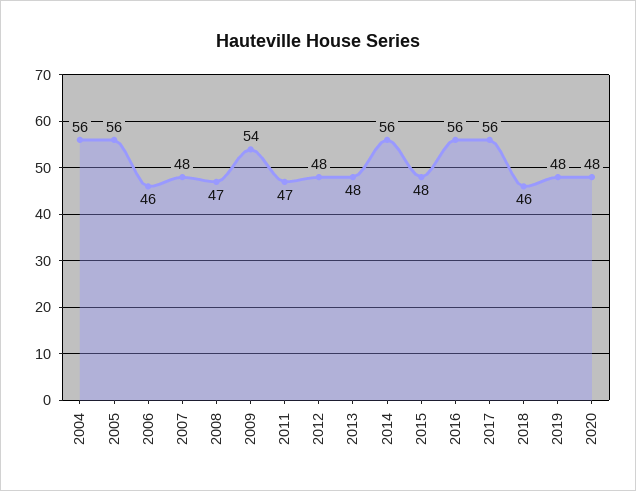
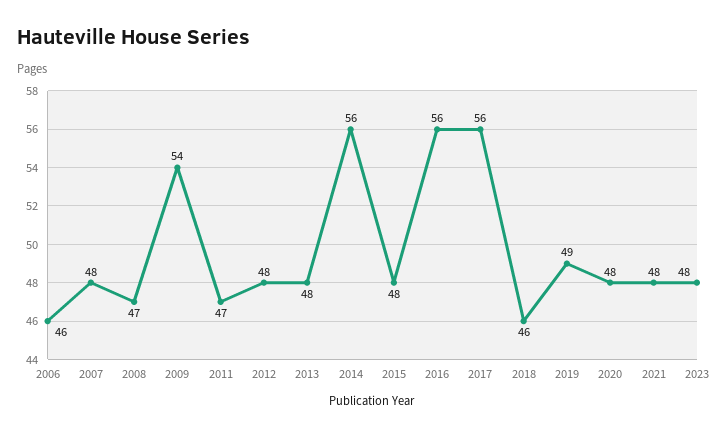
2004: 56 -> none
2005: 56 -> none
2019: 48 -> 49
2021: none -> 48
2023: none -> 48

